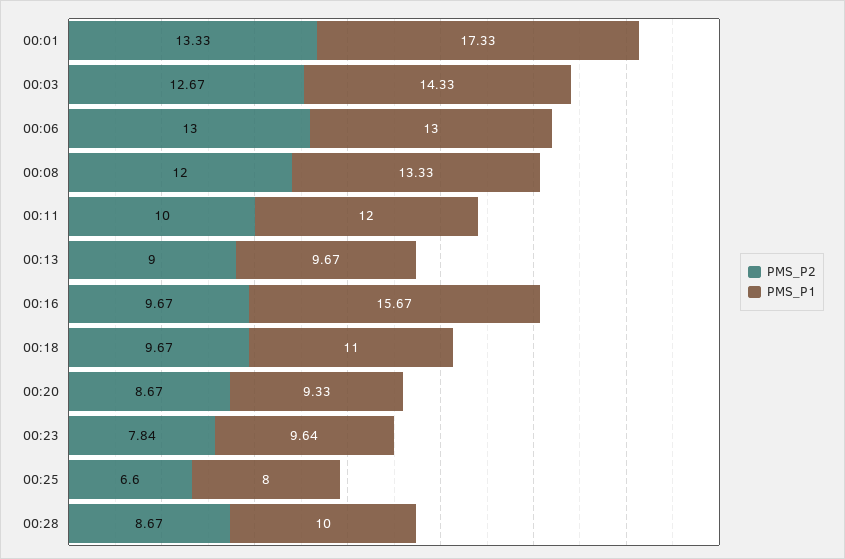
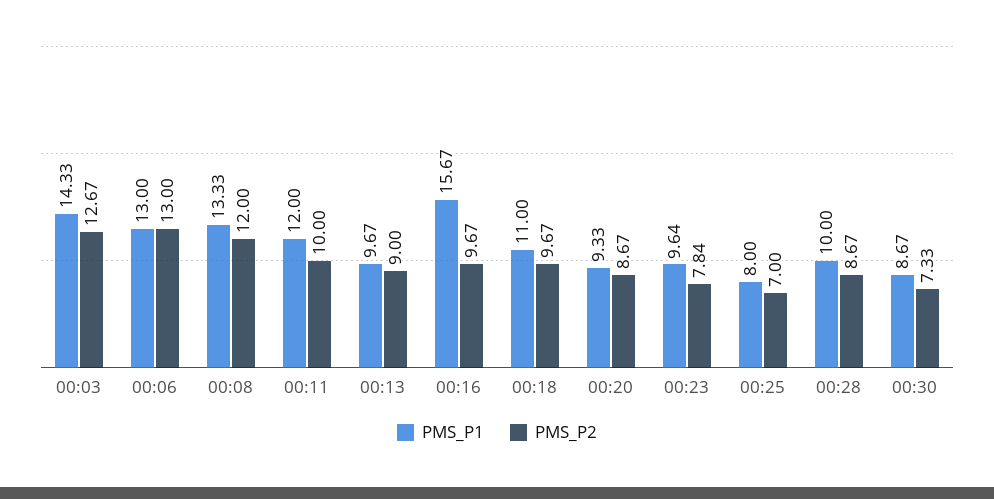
PMS_P2, 00:01: 13.33 -> none
PMS_P1, 00:01: 17.33 -> none
PMS_P2, 00:25: 6.6 -> 7
PMS_P1, 00:30: none -> 8.67
PMS_P2, 00:30: none -> 7.33

